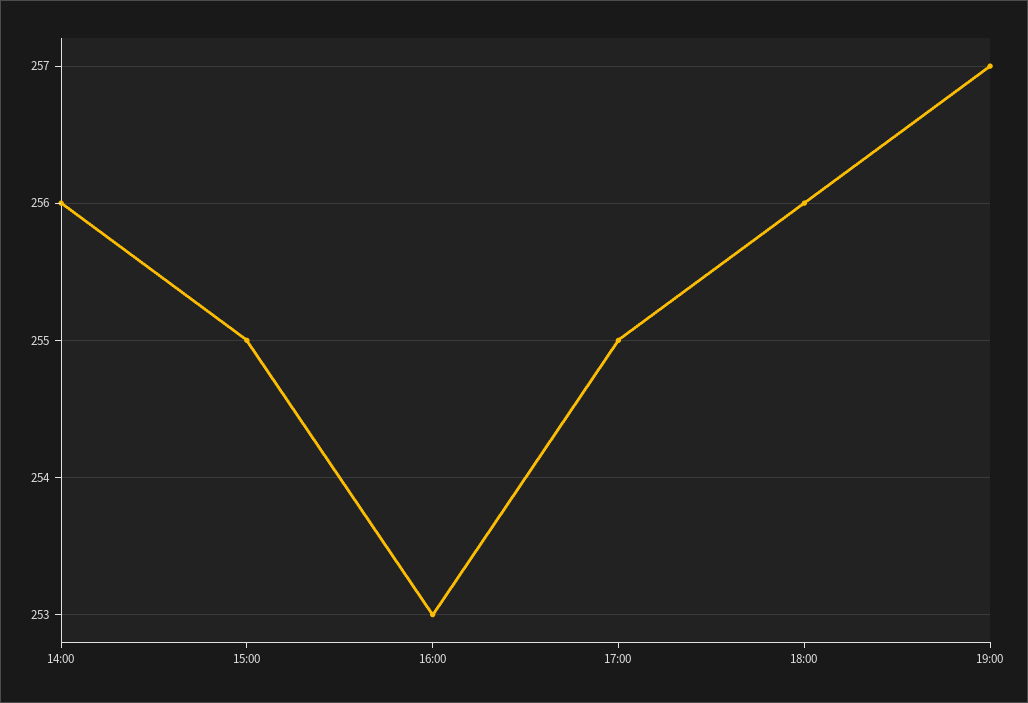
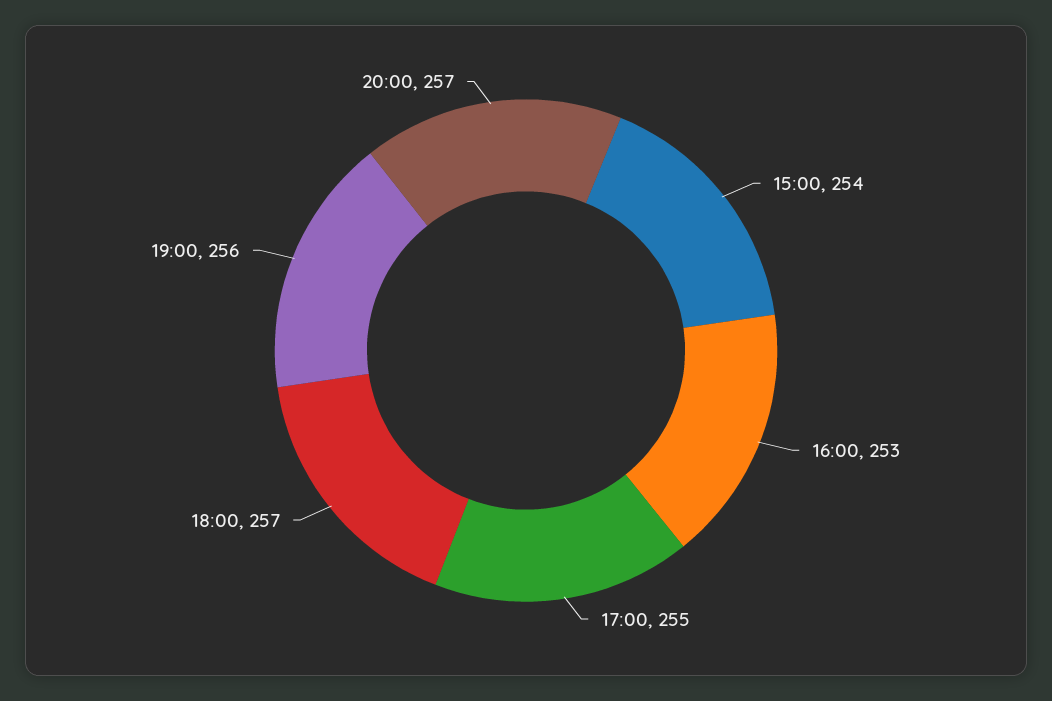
14:00: 256 -> none
15:00: 255 -> 254
18:00: 256 -> 257
19:00: 257 -> 256
20:00: none -> 257

